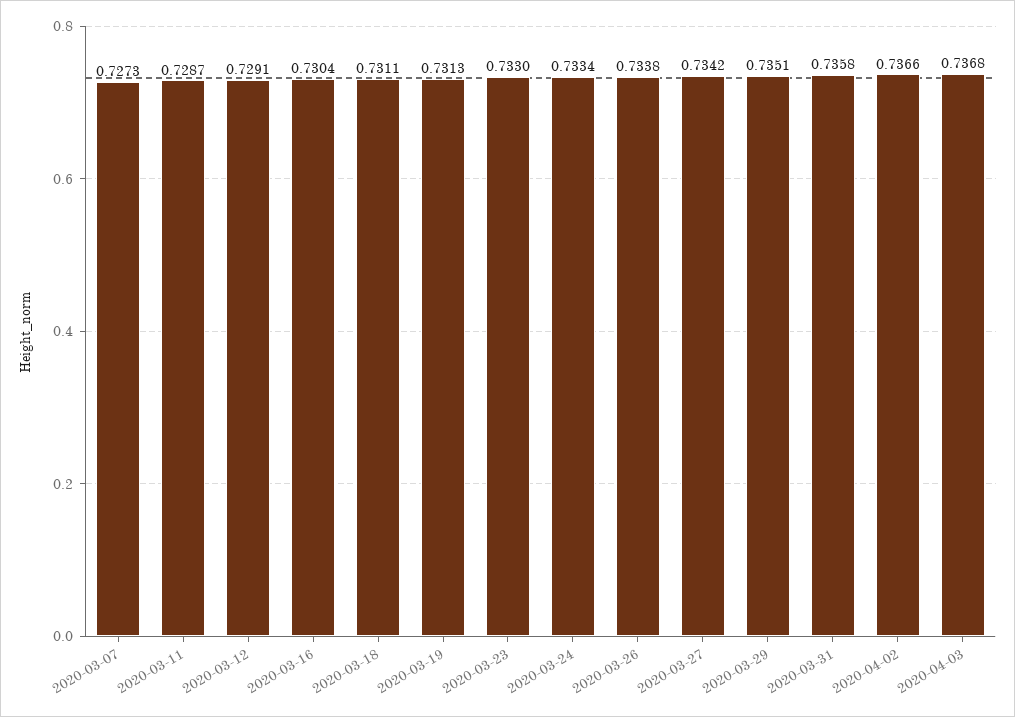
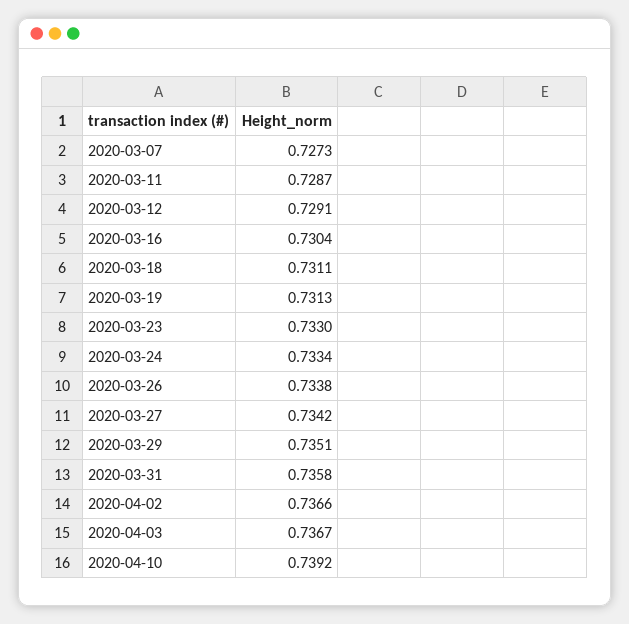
2020-04-03: 0.7368 -> 0.7367
2020-04-10: none -> 0.7392

